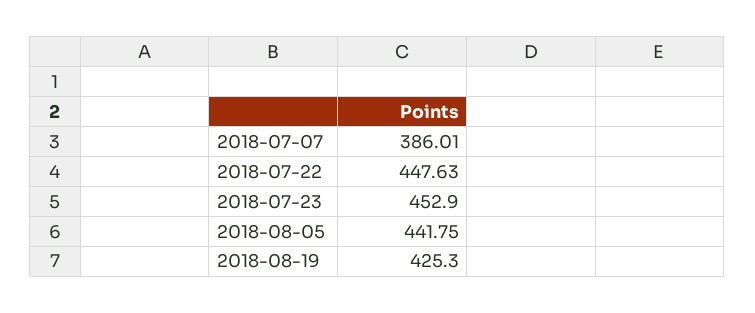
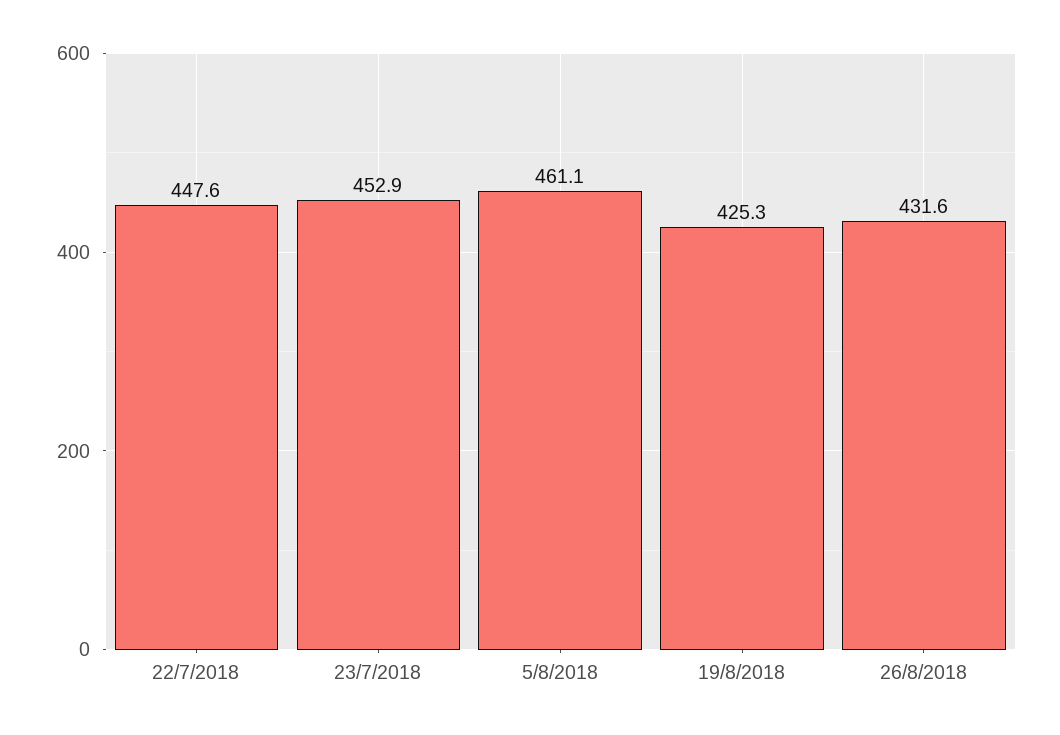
2018-07-07: 386.01 -> none
2018-08-05: 441.75 -> 461.1
26/8/2018: none -> 431.6

